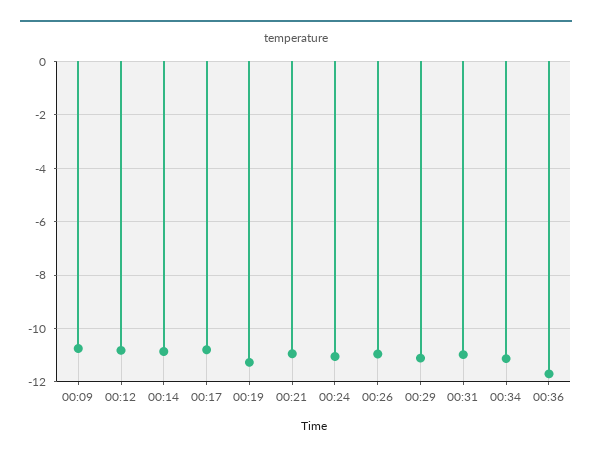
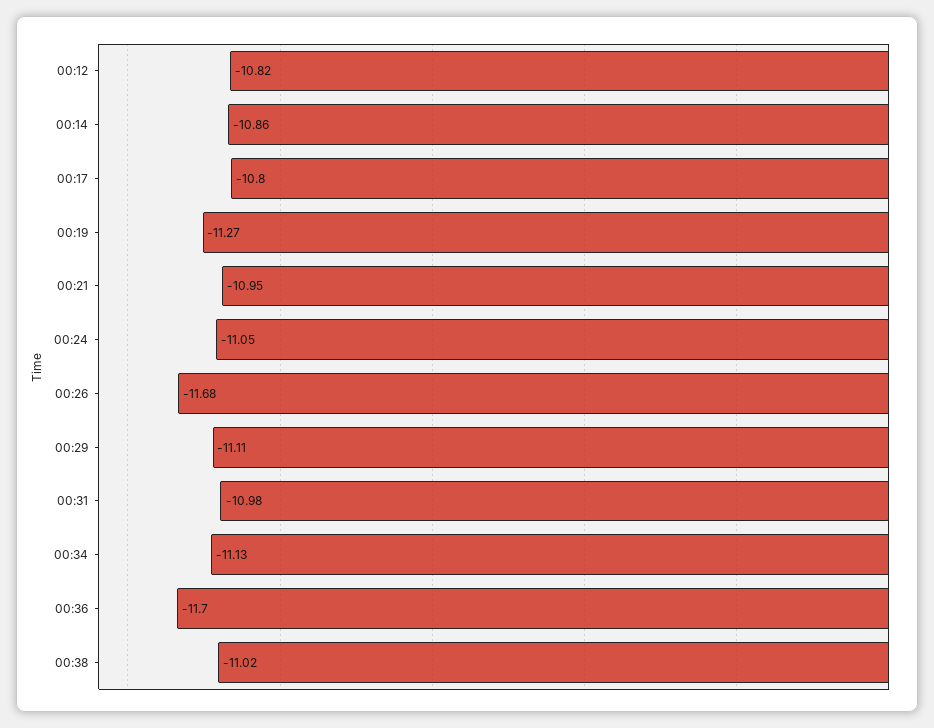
00:09: -10.75 -> none
00:26: -11 -> -11.68
00:38: none -> -11.02

